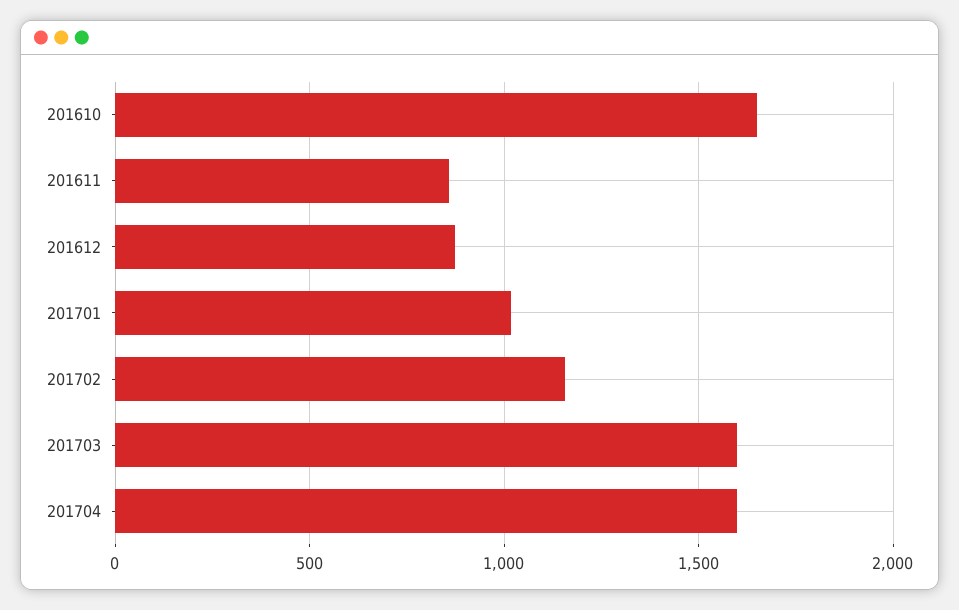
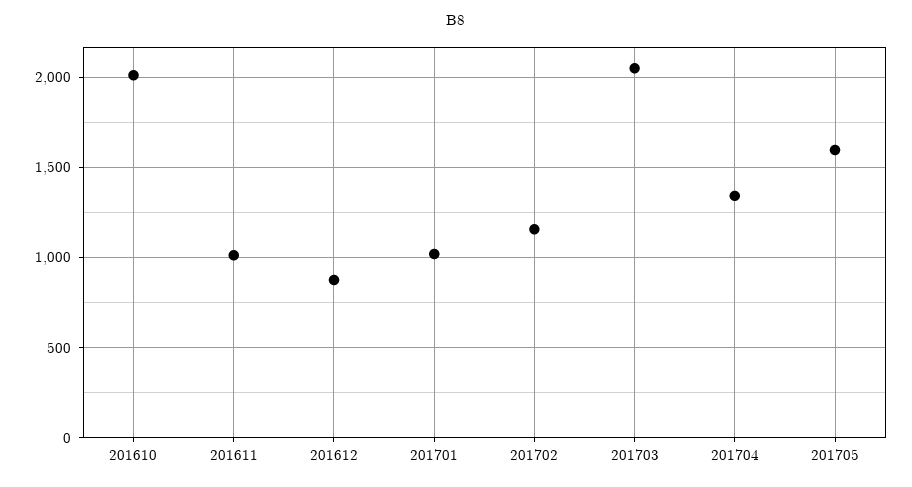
201610: 1650 -> 2000
201611: 850 -> 1000
201703: 1600 -> 2050
201704: 1600 -> 1350
201705: none -> 1600

